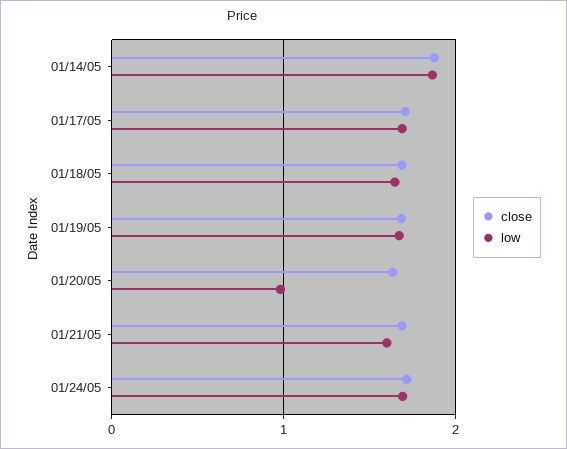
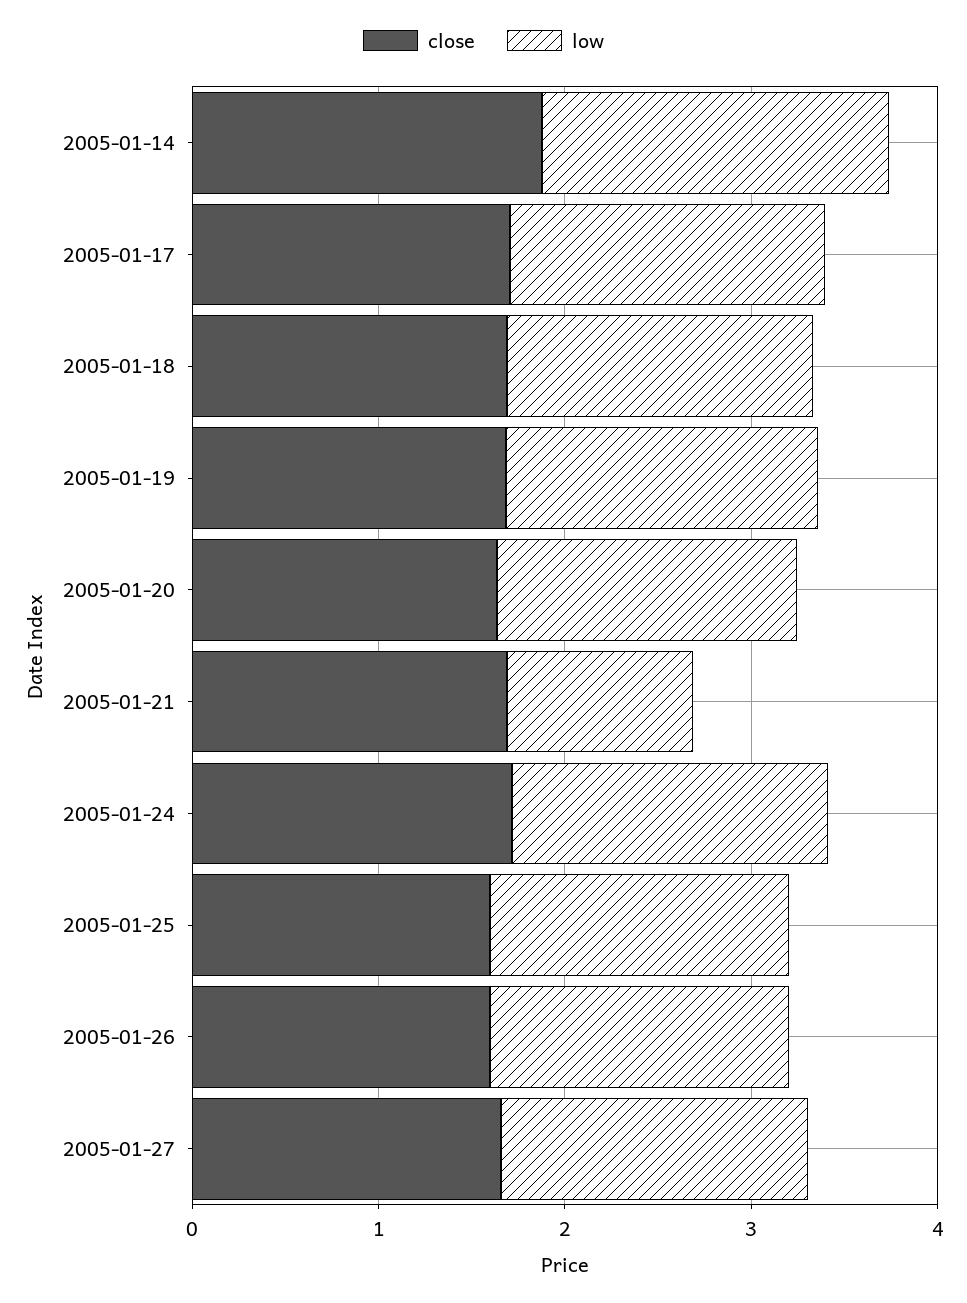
low, 01/20/05: 1 -> 1.6
low, 01/21/05: 1.6 -> 1
close, 2005-01-25: none -> 1.6
low, 2005-01-25: none -> 1.6
close, 2005-01-26: none -> 1.6
low, 2005-01-26: none -> 1.6
close, 2005-01-27: none -> 1.6
low, 2005-01-27: none -> 1.6

